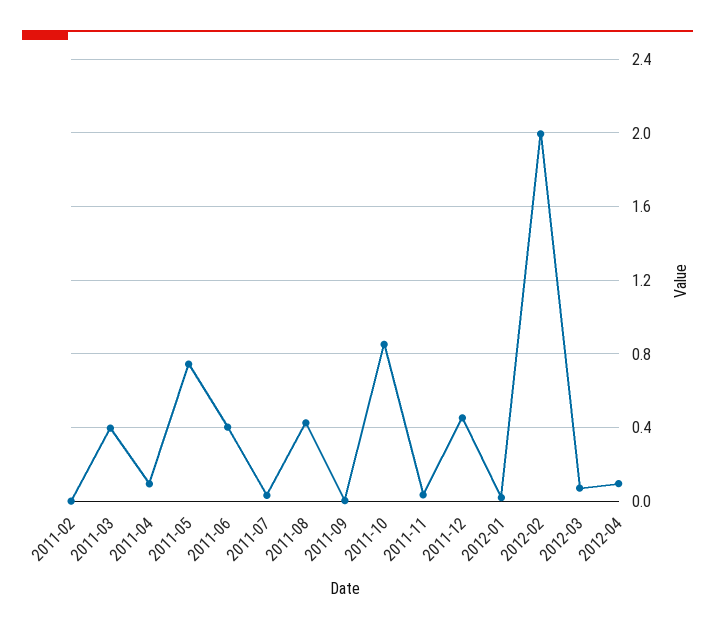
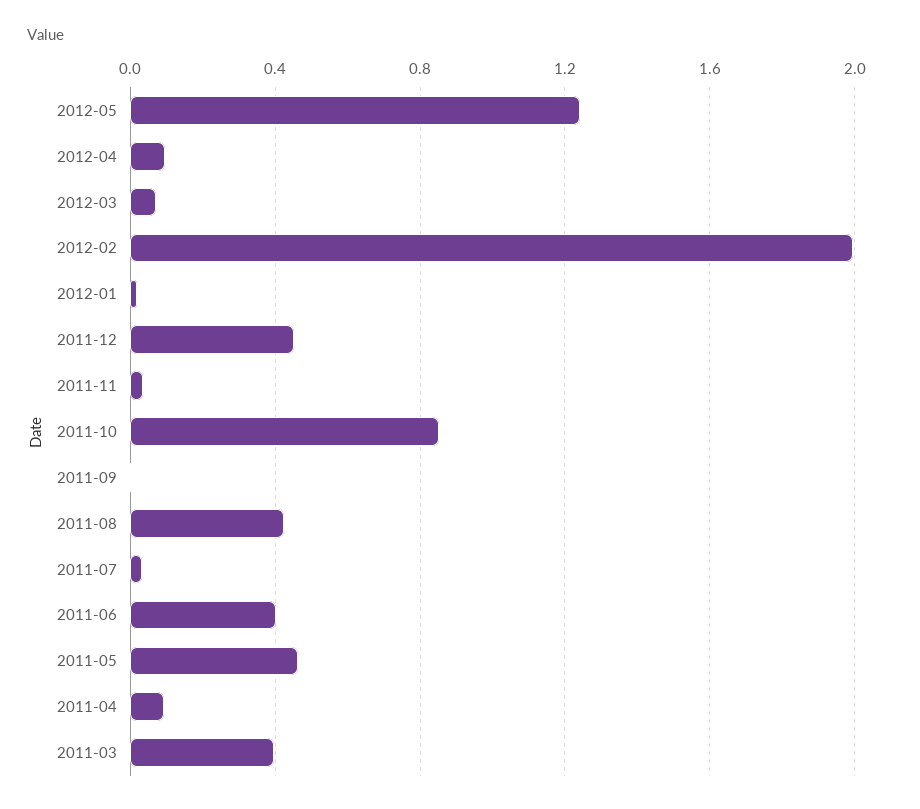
2011-02: 0 -> none
2011-05: 0.75 -> 0.45
2012-05: none -> 1.25

